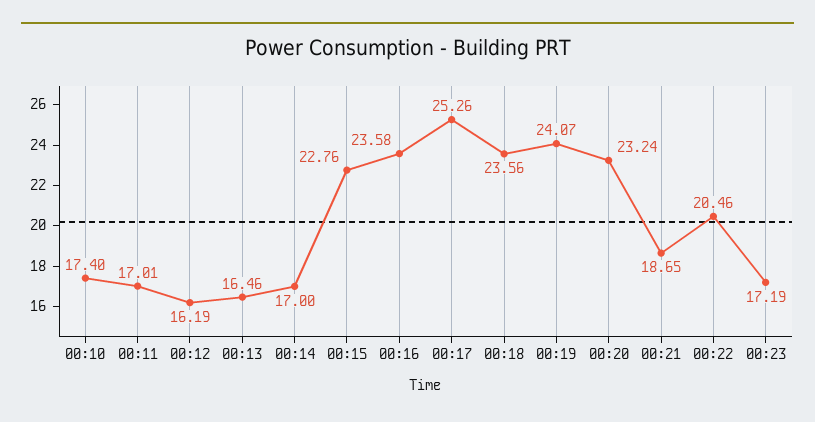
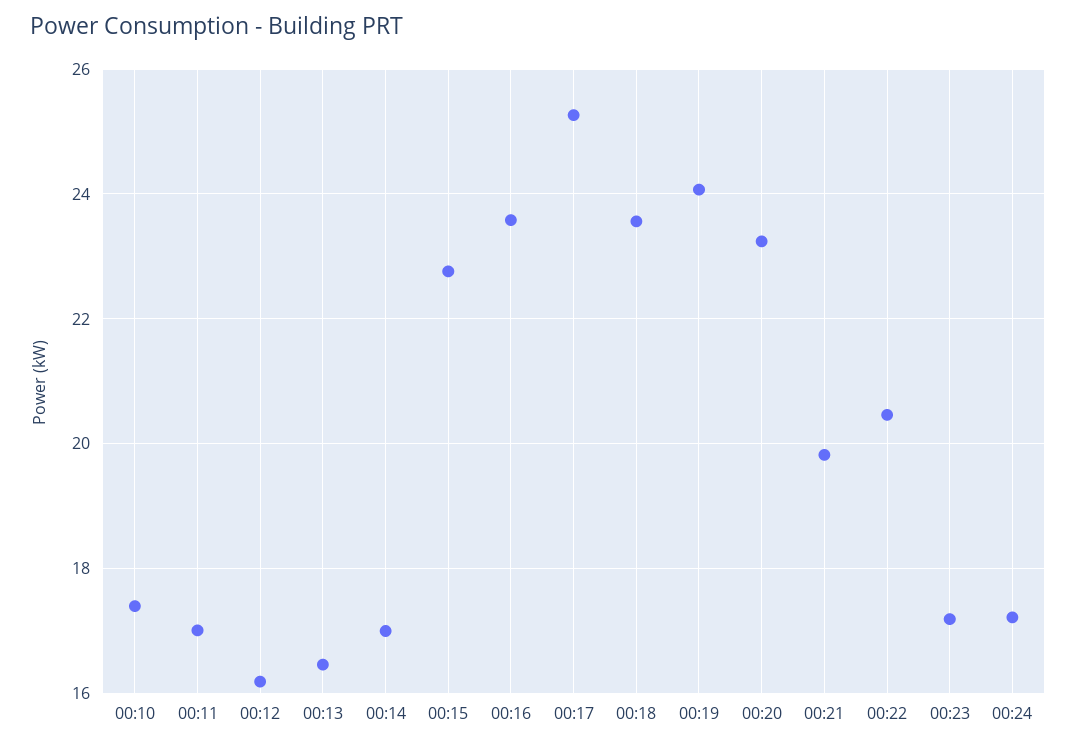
00:21: 18.65 -> 19.8
00:24: none -> 17.2

